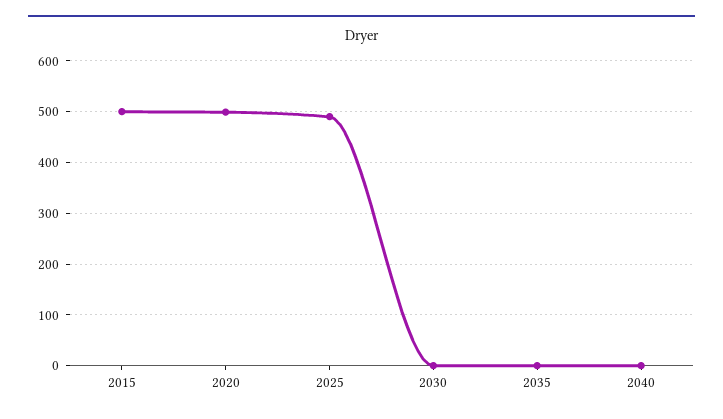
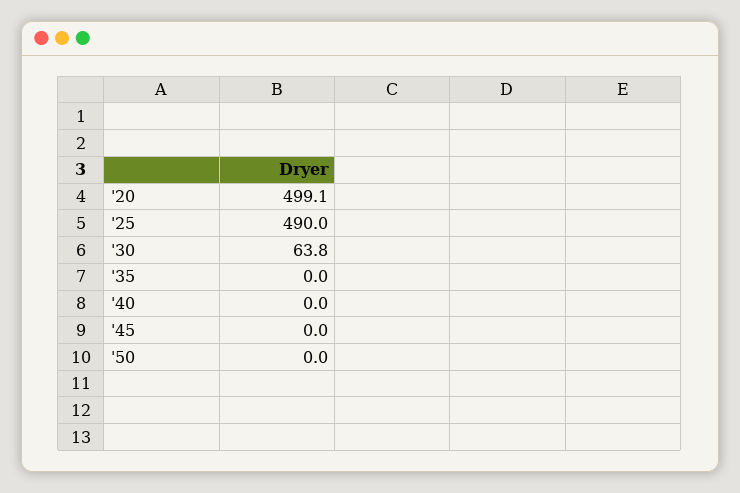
2015: 500 -> none
2030: 0 -> 63.8
'45: none -> 0
'50: none -> 0

